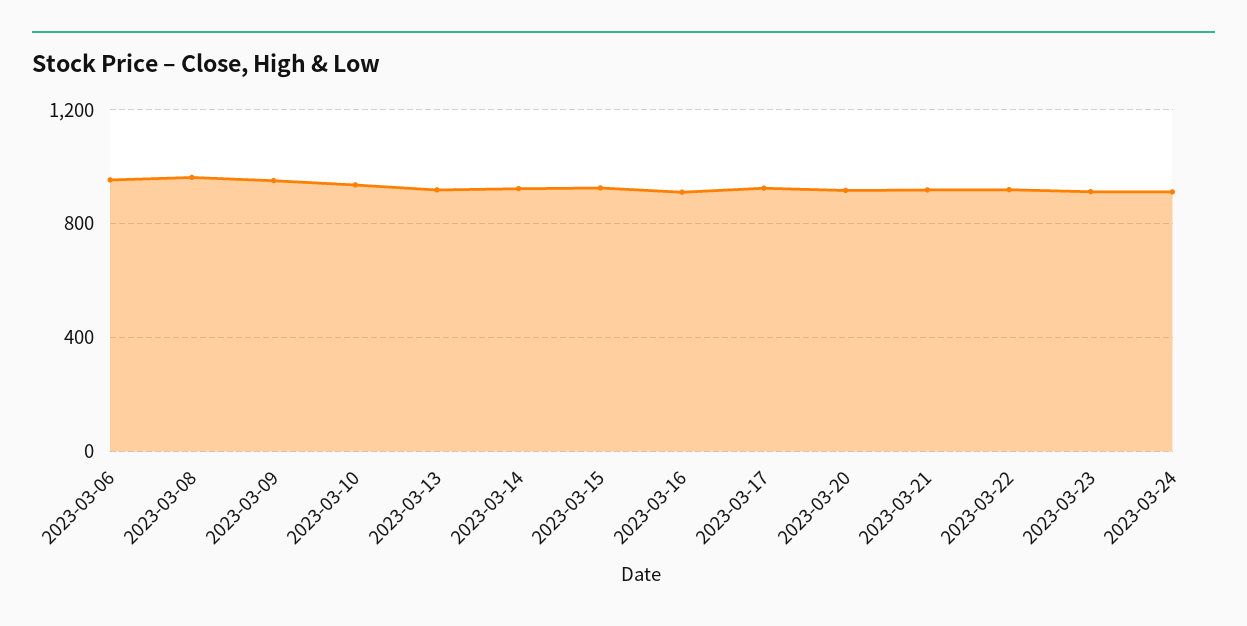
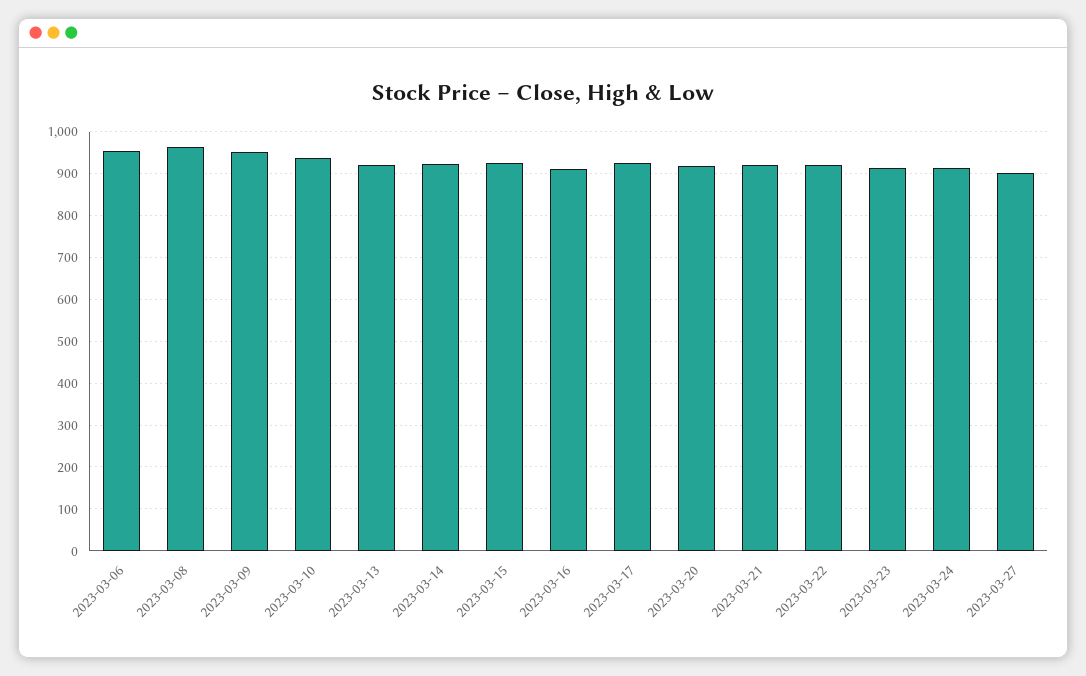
2023-03-27: none -> 900

